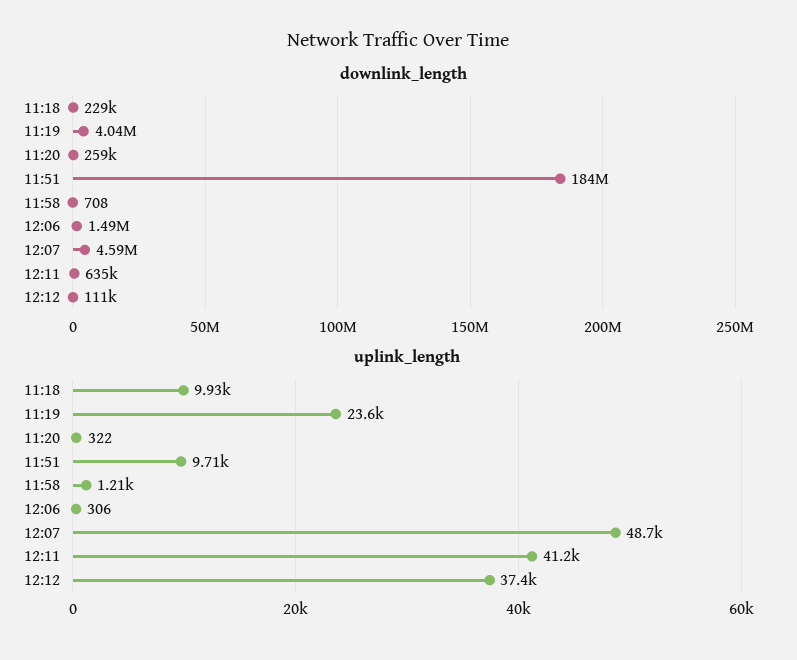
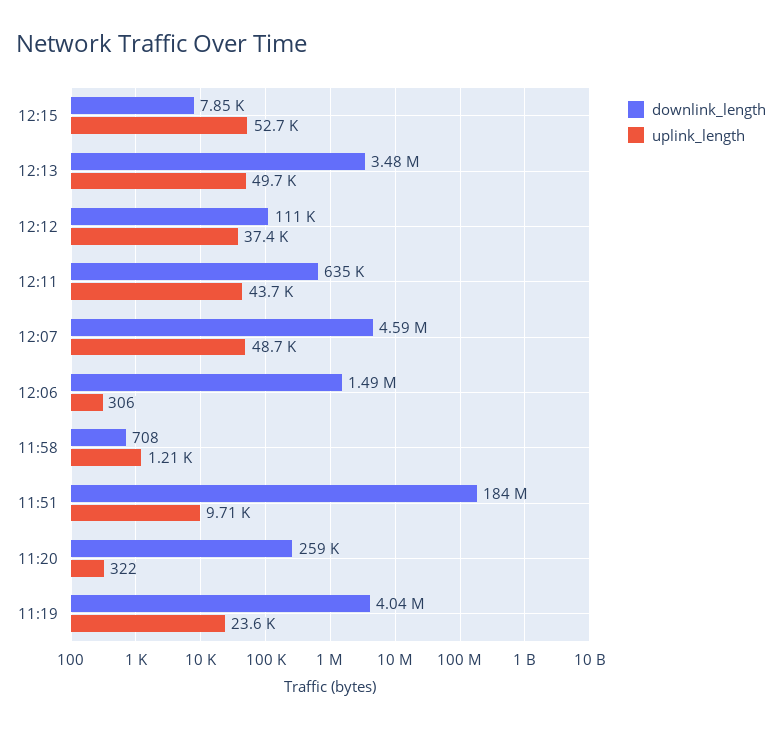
downlink_length, 11:18: 229000 -> none
uplink_length, 11:18: 9930 -> none
uplink_length, 12:11: 41200 -> 43700
downlink_length, 12:15: none -> 7850
uplink_length, 12:15: none -> 52700
downlink_length, 12:13: none -> 3480000
uplink_length, 12:13: none -> 49700

